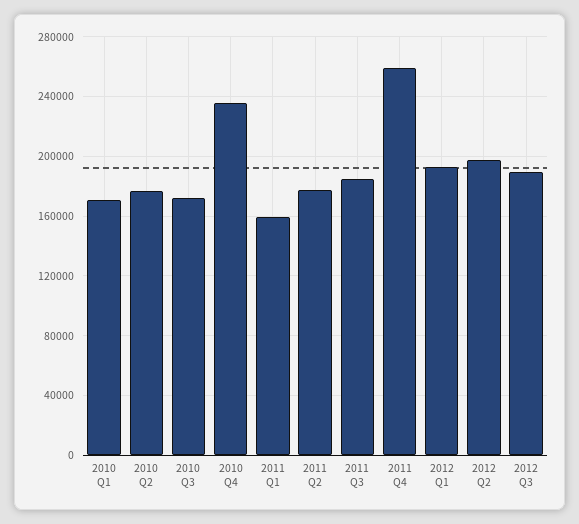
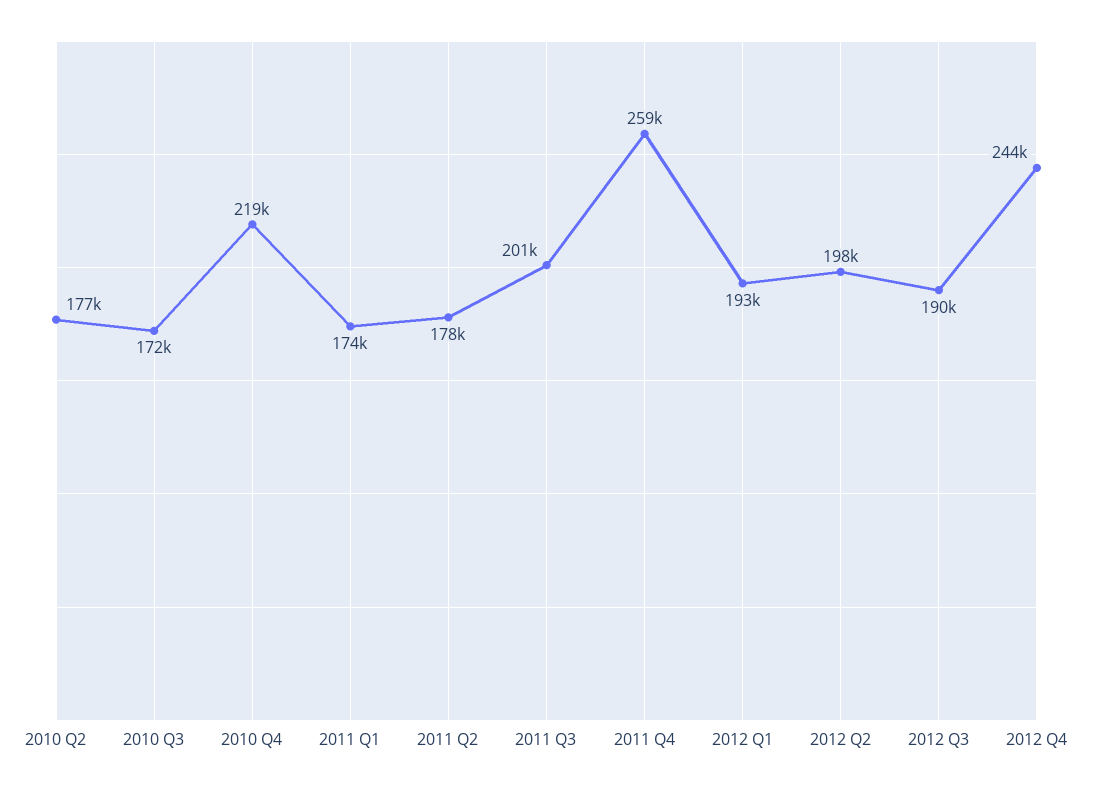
2010 Q1: 170000 -> none
2010 Q4: 235000 -> 219000
2011 Q1: 160000 -> 174000
2011 Q3: 185000 -> 201000
2012 Q4: none -> 244000

